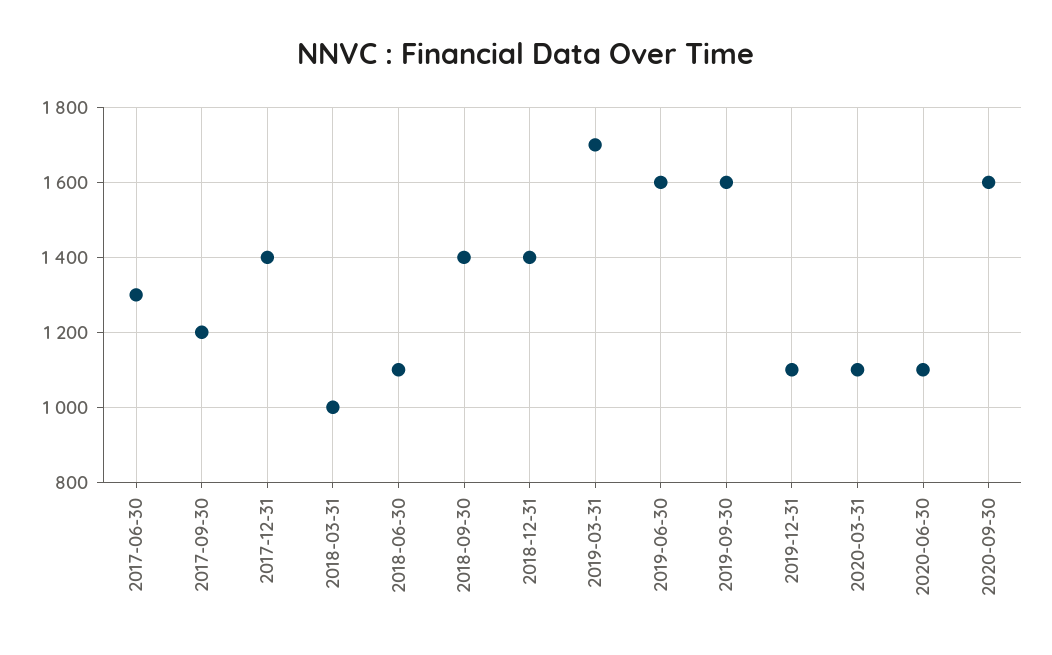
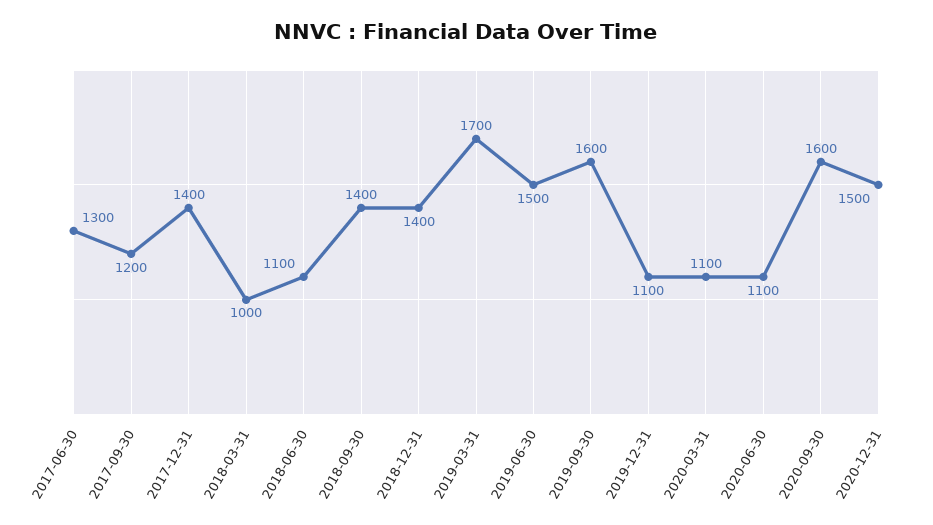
2019-06-30: 1600 -> 1500
2020-12-31: none -> 1500

